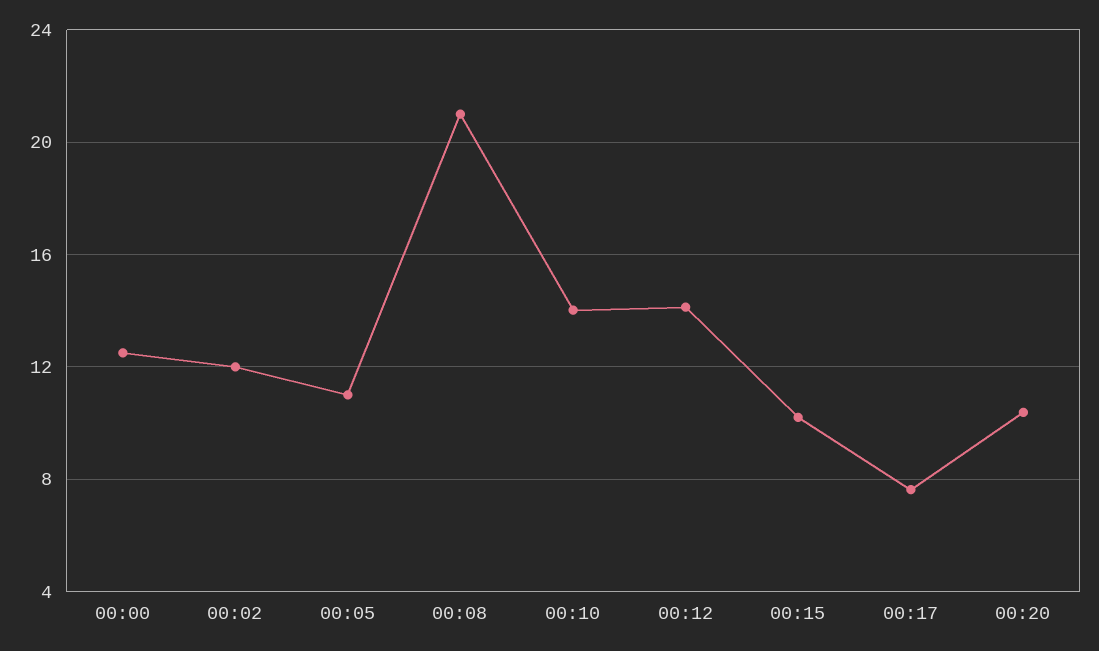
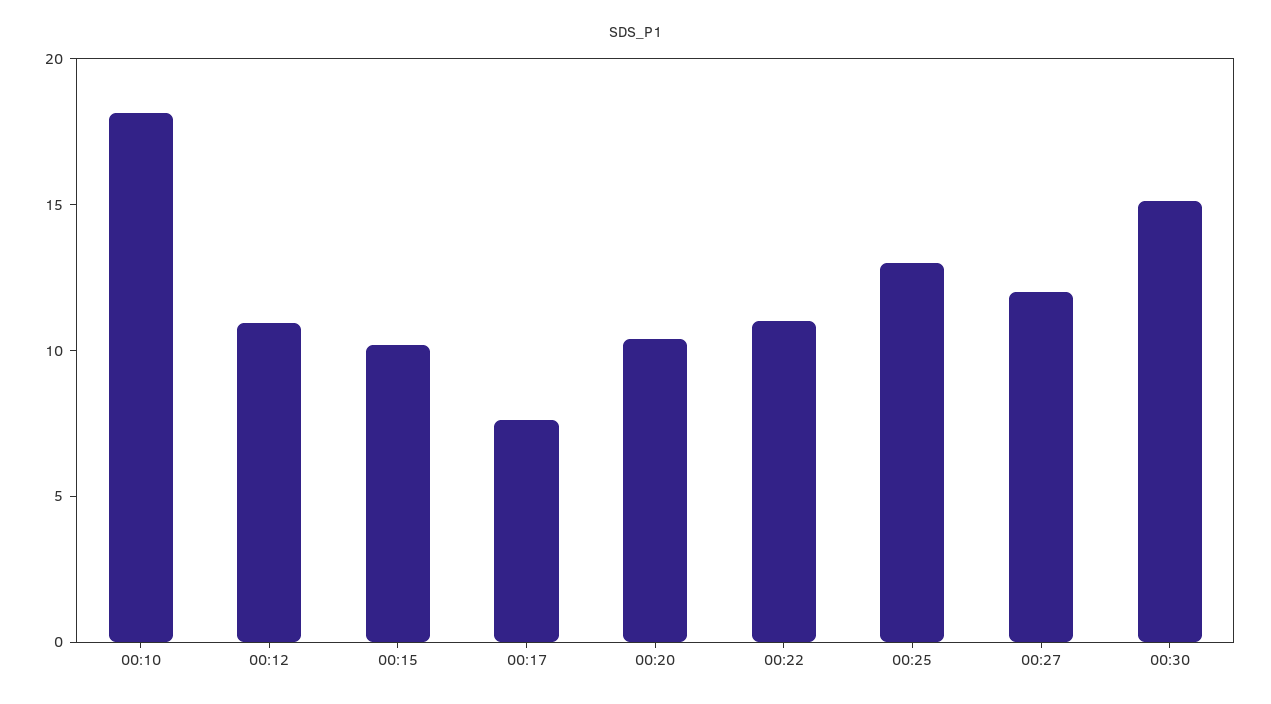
00:00: 12.5 -> none
00:02: 12 -> none
00:05: 11 -> none
00:08: 21 -> none
00:10: 14 -> 18
00:12: 14 -> 11
00:22: none -> 11
00:25: none -> 13
00:27: none -> 12
00:30: none -> 15

